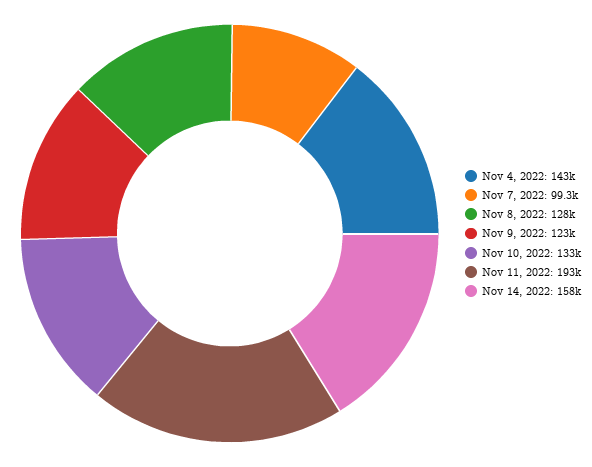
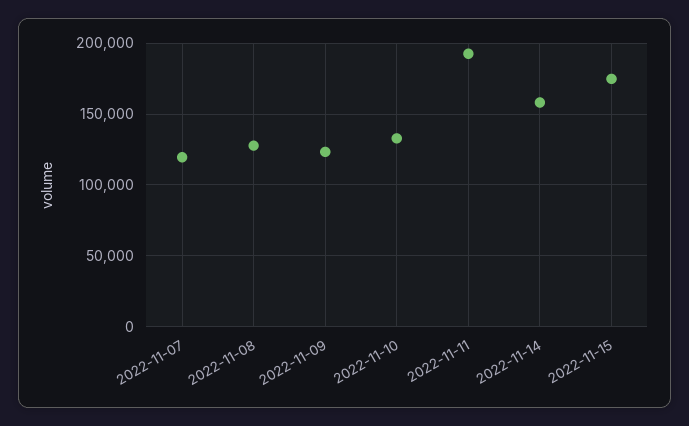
Nov 4, 2022: 143000 -> none
Nov 7, 2022: 99300 -> 120000
2022-11-15: none -> 175000

